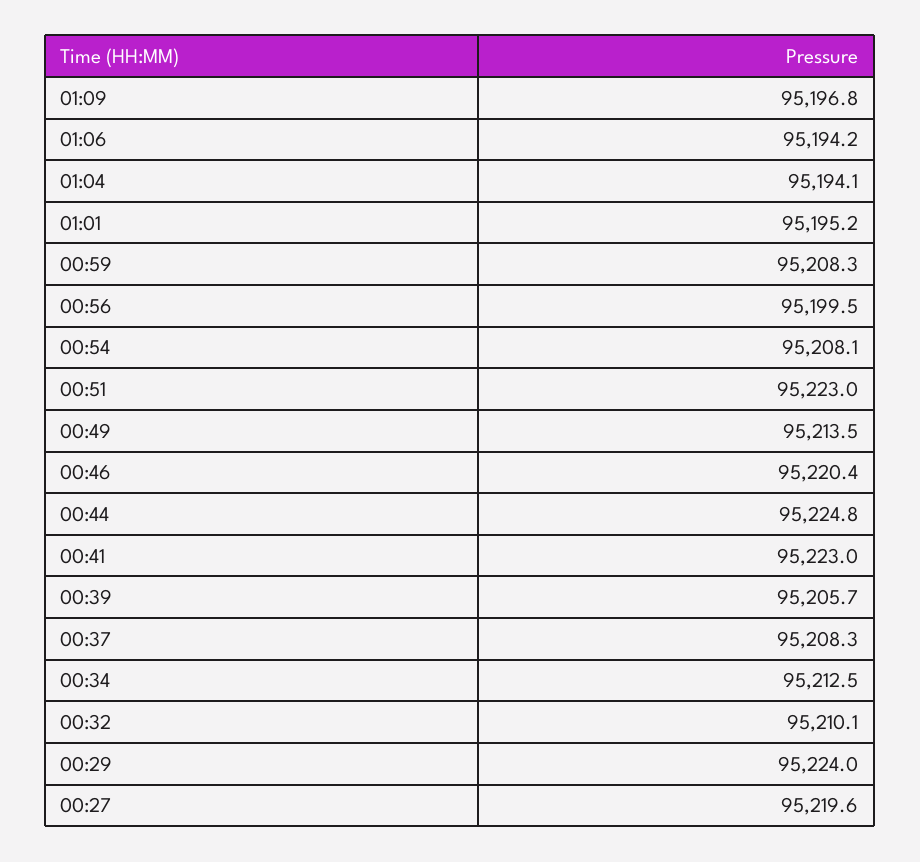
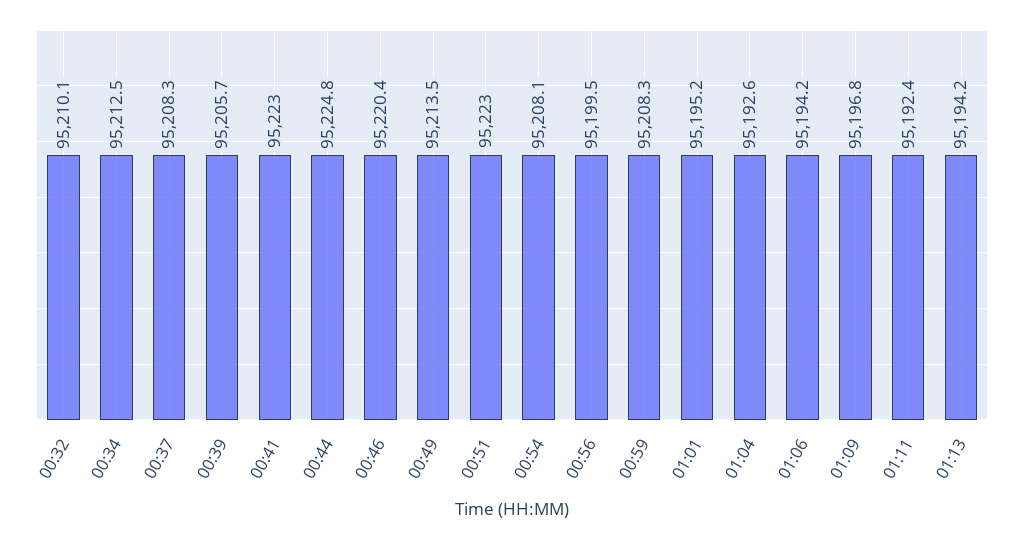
01:04: 95194.1 -> 95192.6
00:29: 95224 -> none
00:27: 95219.6 -> none
01:11: none -> 95192.4
01:13: none -> 95194.2

